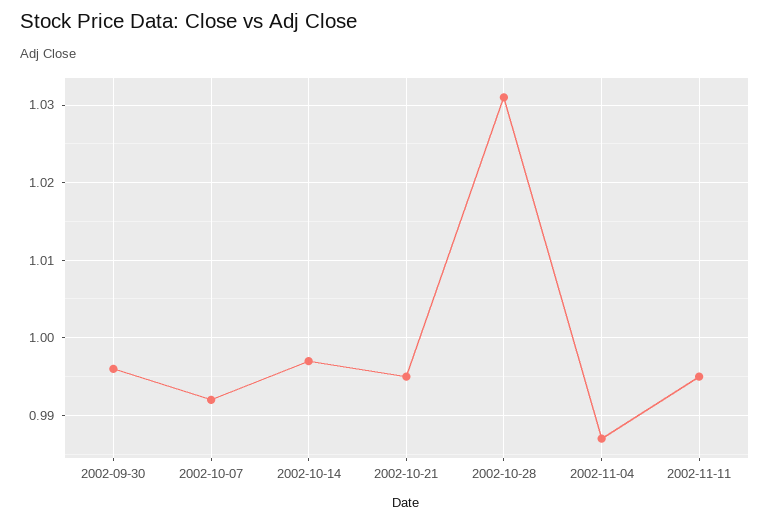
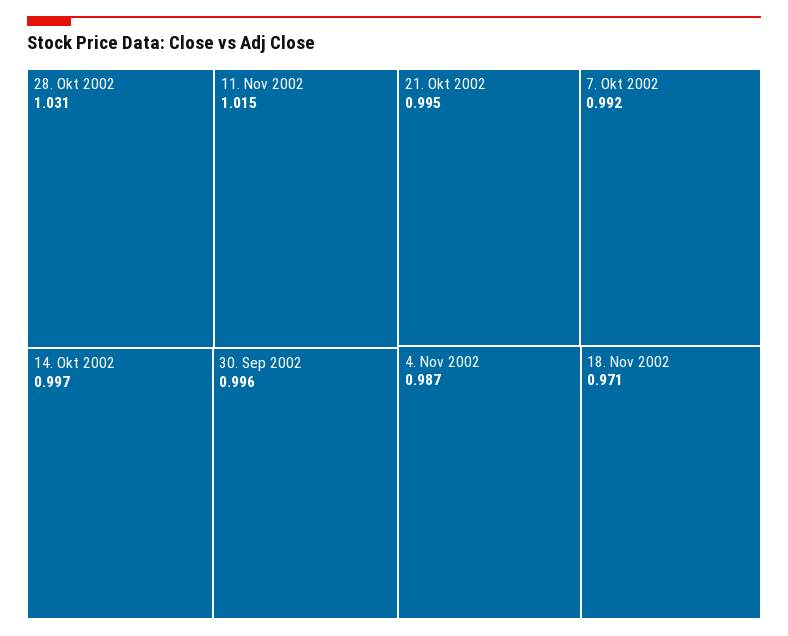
2002-11-11: 0.995 -> 1.015
18. Nov 2002: none -> 0.971

